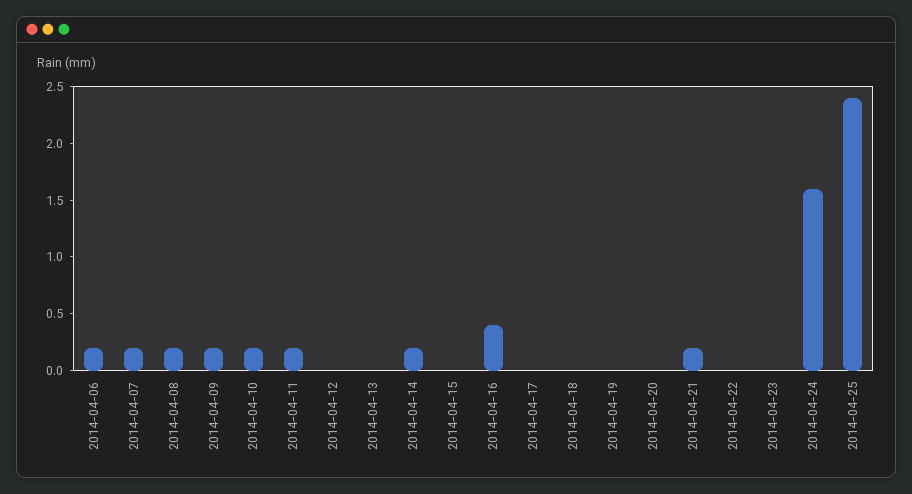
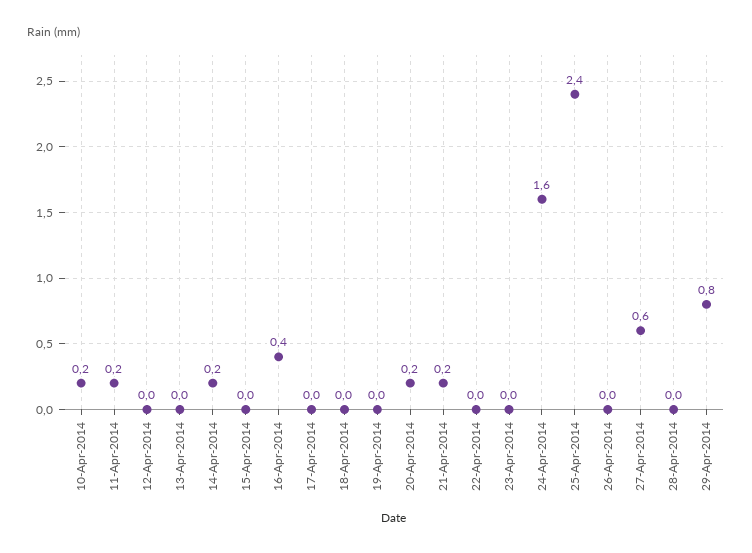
2014-04-06: 0.2 -> none
2014-04-07: 0.2 -> none
2014-04-08: 0.2 -> none
2014-04-09: 0.2 -> none
2014-04-20: 0 -> 0.2
26-Apr-2014: none -> 0
27-Apr-2014: none -> 0.6
28-Apr-2014: none -> 0
29-Apr-2014: none -> 0.8

